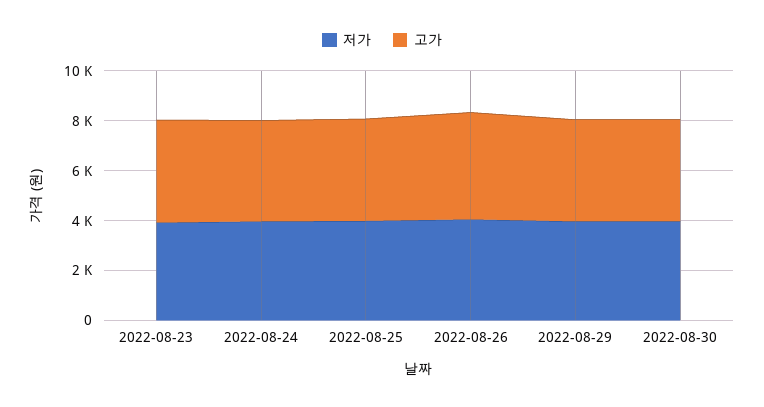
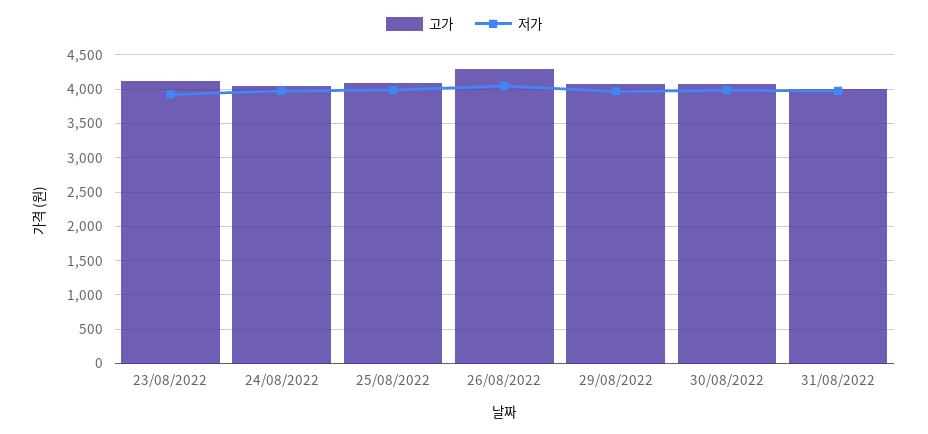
고가, 31/08/2022: none -> 4000
저가, 31/08/2022: none -> 4000

